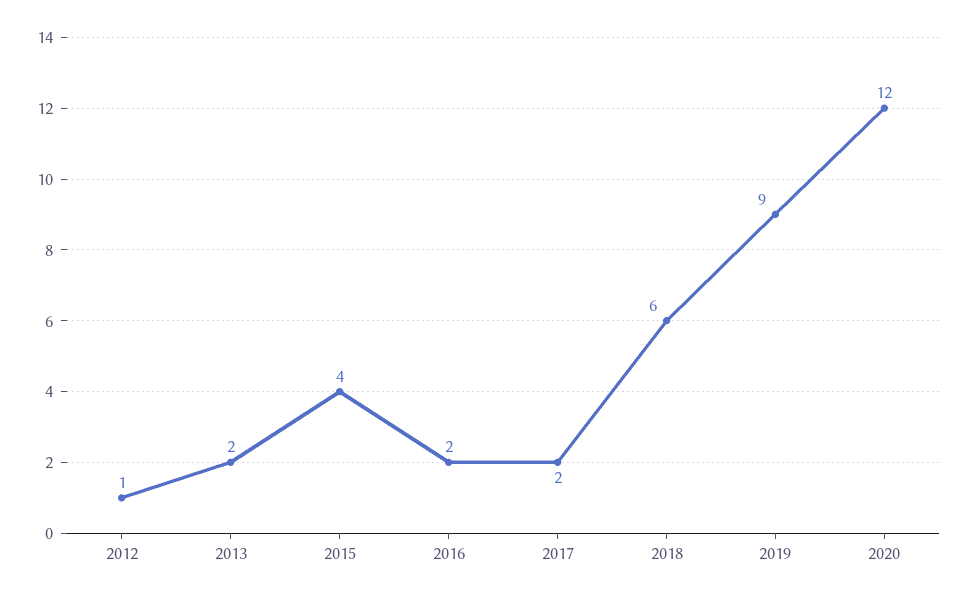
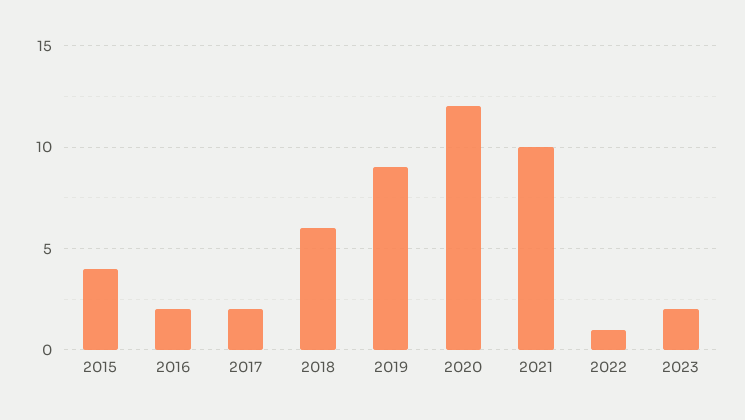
2012: 1 -> none
2013: 2 -> none
2021: none -> 10
2022: none -> 1
2023: none -> 2

